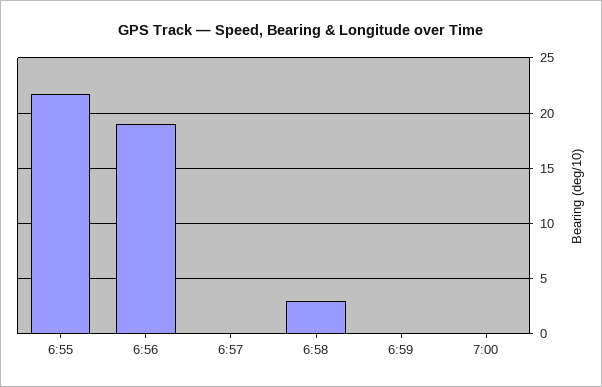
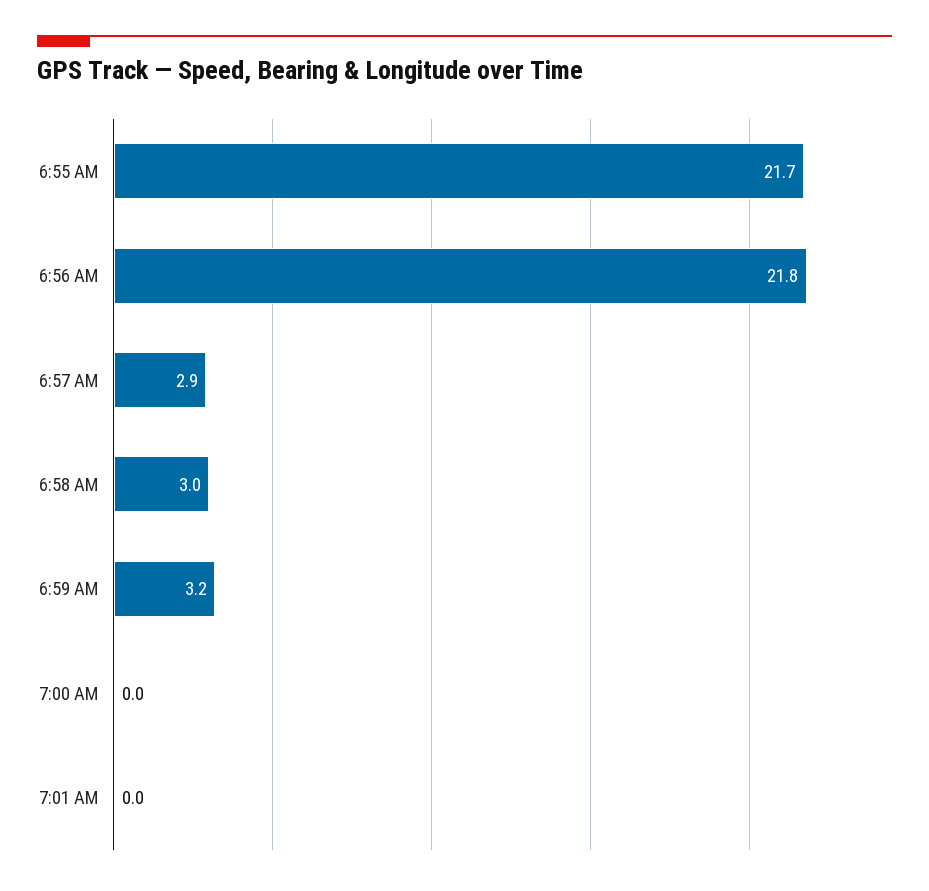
6:56: 19 -> 21.8
6:57: 0 -> 2.9
6:59: 0 -> 3.2
7:01 AM: none -> 0

